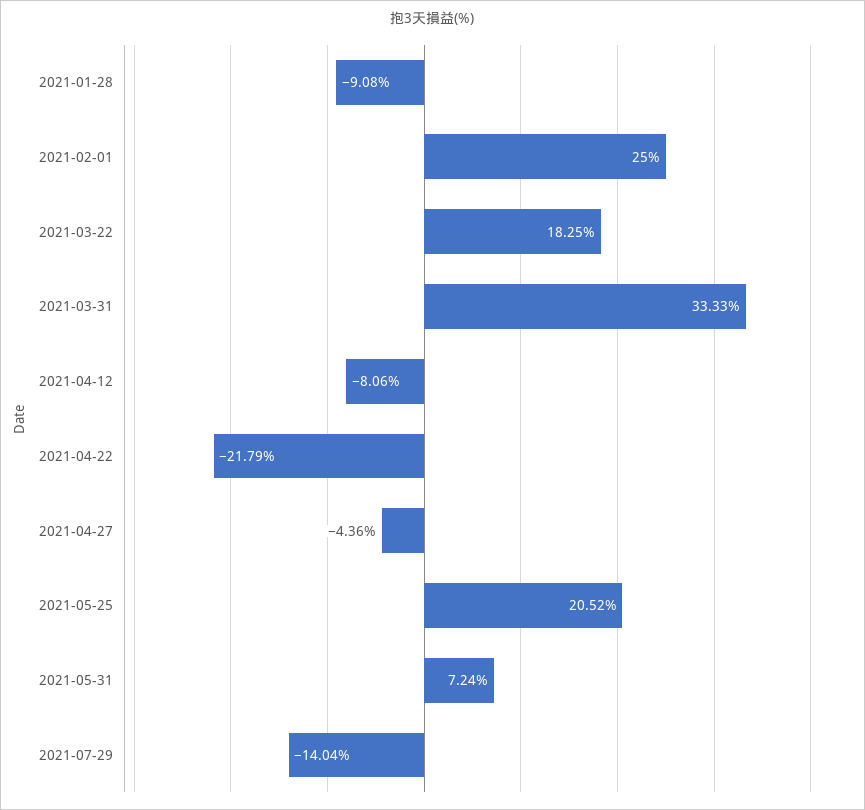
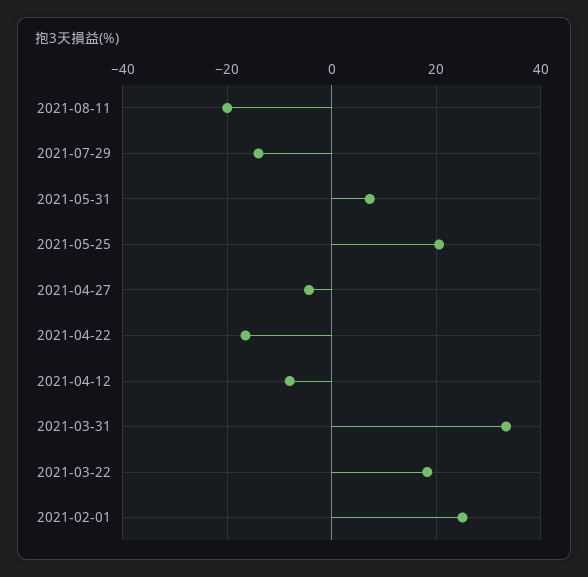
2021-01-28: -9.08 -> none
2021-04-22: -21.79 -> -16
2021-08-11: none -> -20

